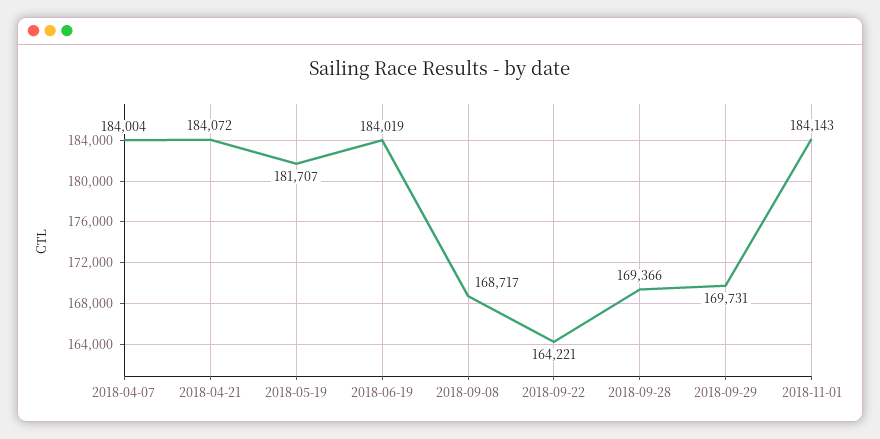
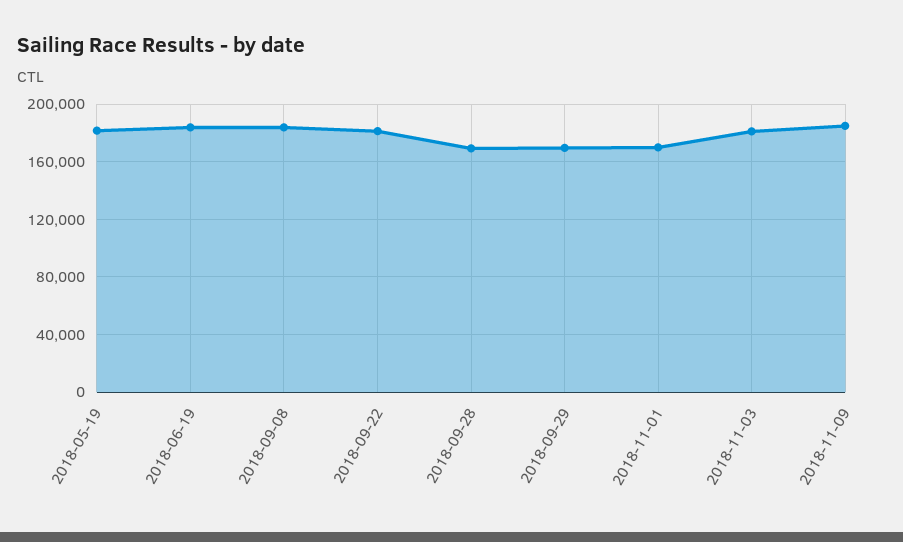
2018-04-07: 184004 -> none
2018-04-21: 184072 -> none
2018-09-08: 168717 -> 185000
2018-09-22: 164221 -> 180000
2018-11-01: 184143 -> 170000
2018-11-03: none -> 180000
2018-11-09: none -> 185000

